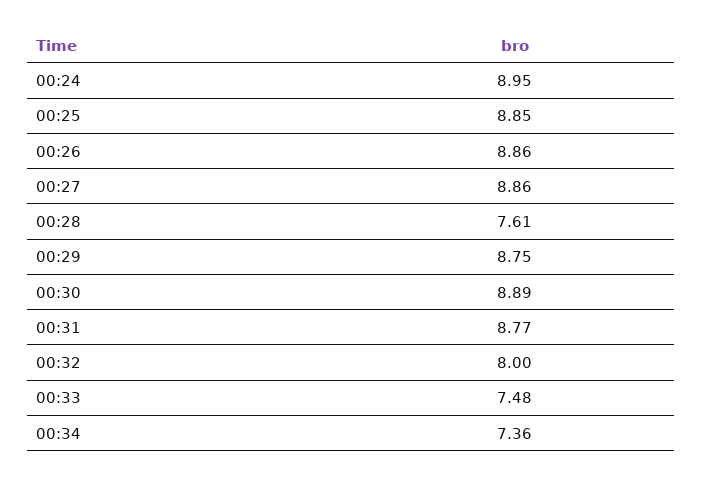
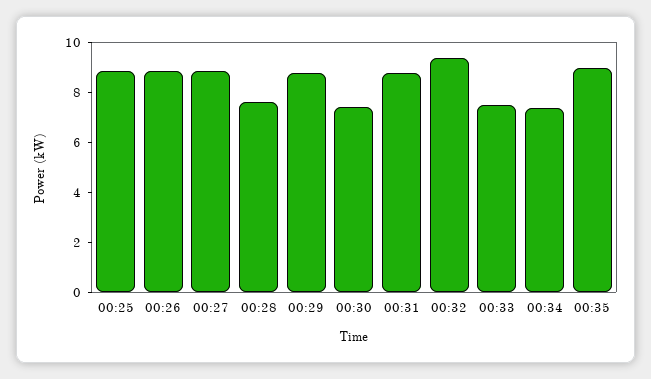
00:24: 8.95 -> none
00:30: 8.89 -> 7.5
00:32: 8 -> 9.5
00:35: none -> 9

